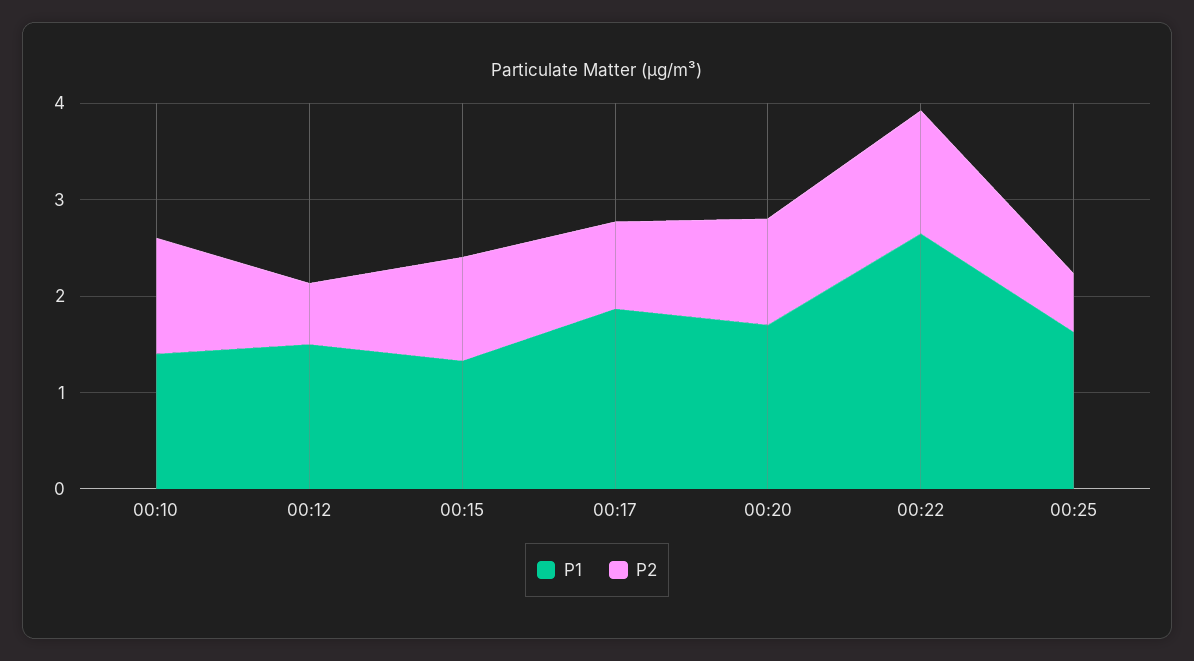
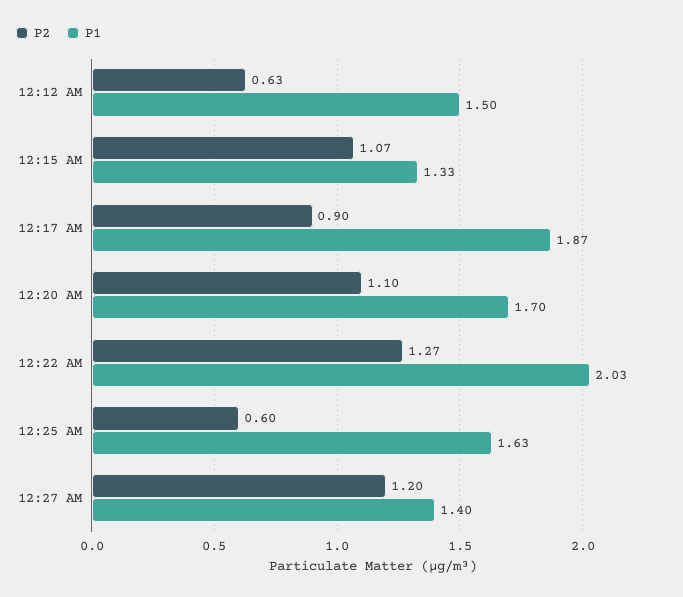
P1, 00:10: 1.4 -> none
P2, 00:10: 1.2 -> none
P1, 00:22: 2.6 -> 2.03
P2, 12:27 AM: none -> 1.2
P1, 12:27 AM: none -> 1.4

